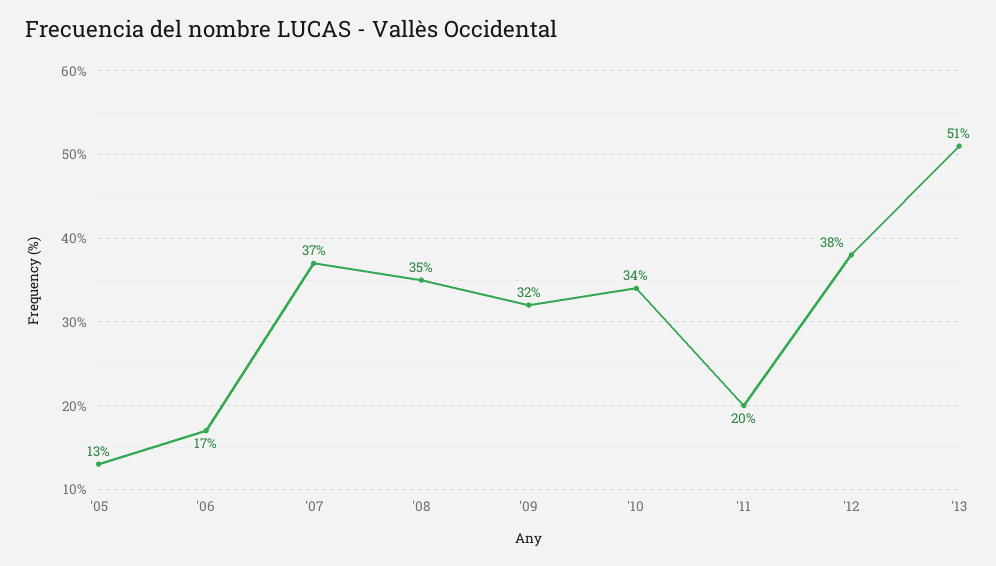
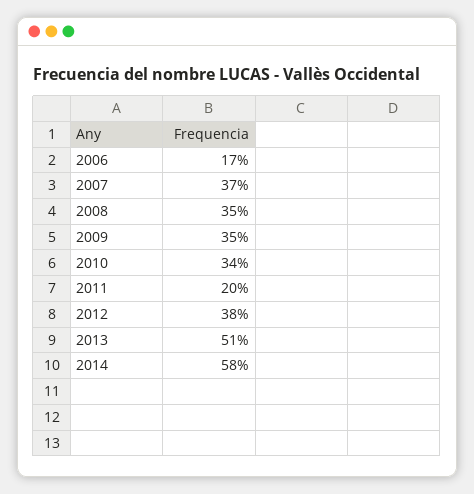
'05: 13 -> none
'09: 32 -> 35
2014: none -> 58

